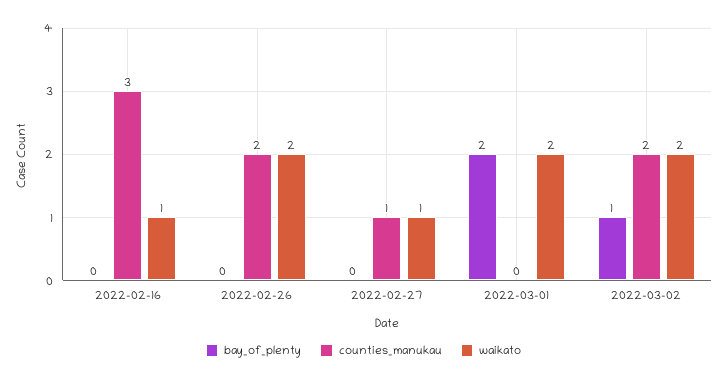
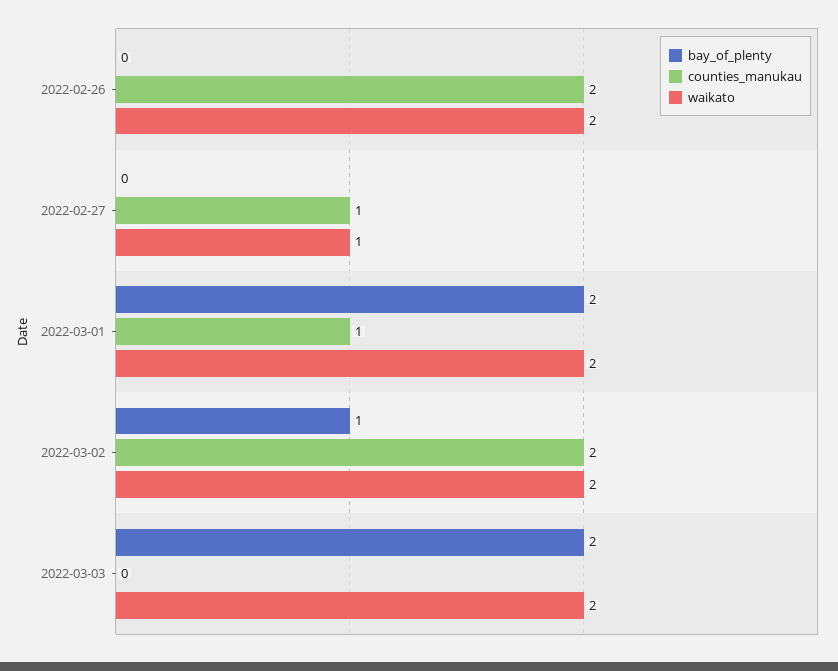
bay_of_plenty, 2022-02-16: 0 -> none
counties_manukau, 2022-02-16: 3 -> none
waikato, 2022-02-16: 1 -> none
counties_manukau, 2022-03-01: 0 -> 1
bay_of_plenty, 2022-03-03: none -> 2
counties_manukau, 2022-03-03: none -> 0
waikato, 2022-03-03: none -> 2

